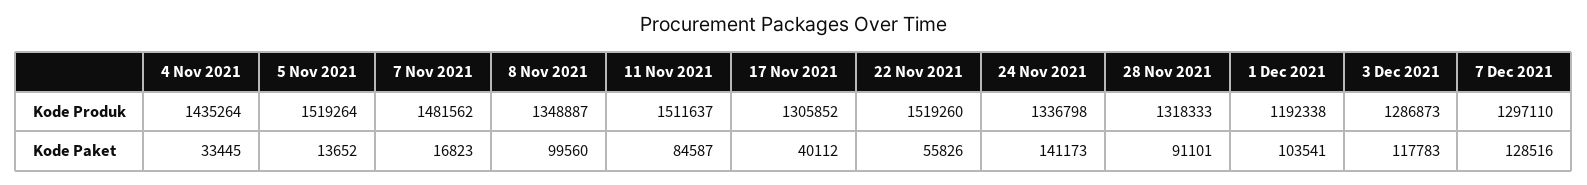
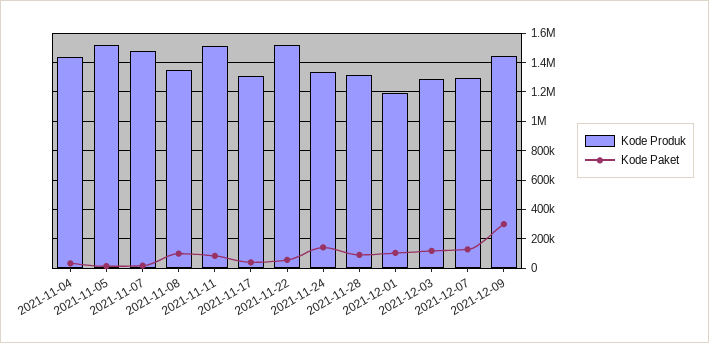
Kode Produk, 2021-12-09: none -> 1450000
Kode Paket, 2021-12-09: none -> 300000

